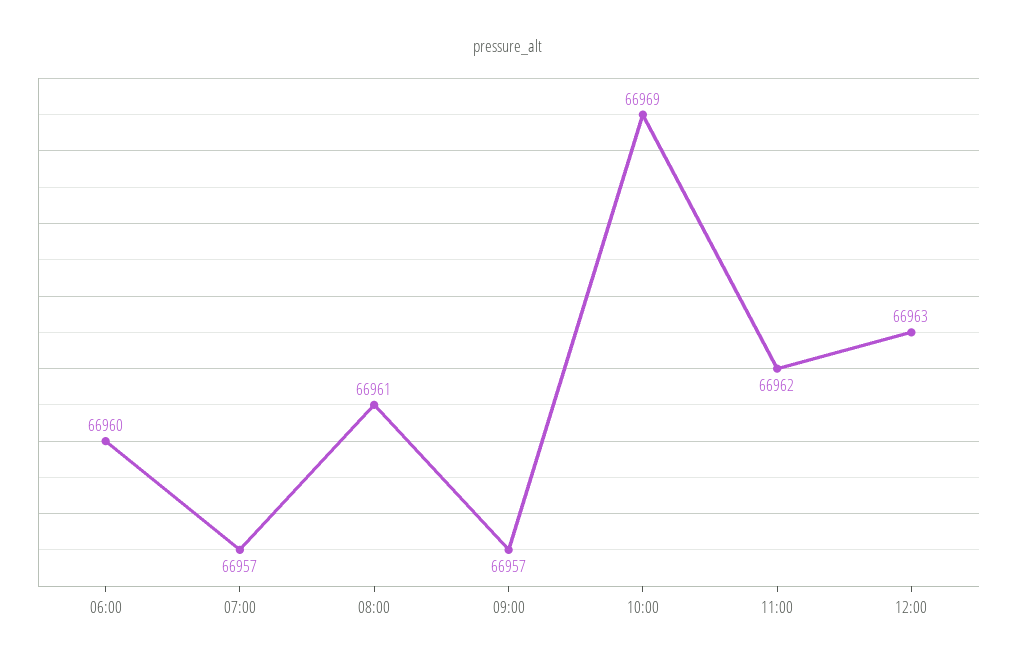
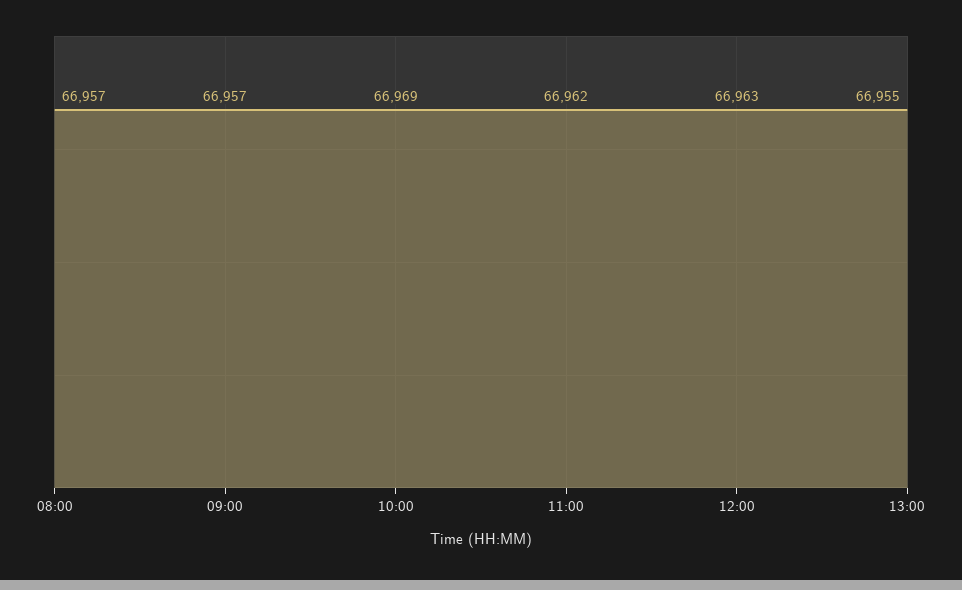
06:00: 66960 -> none
07:00: 66957 -> none
08:00: 66961 -> 66957
13:00: none -> 66955

